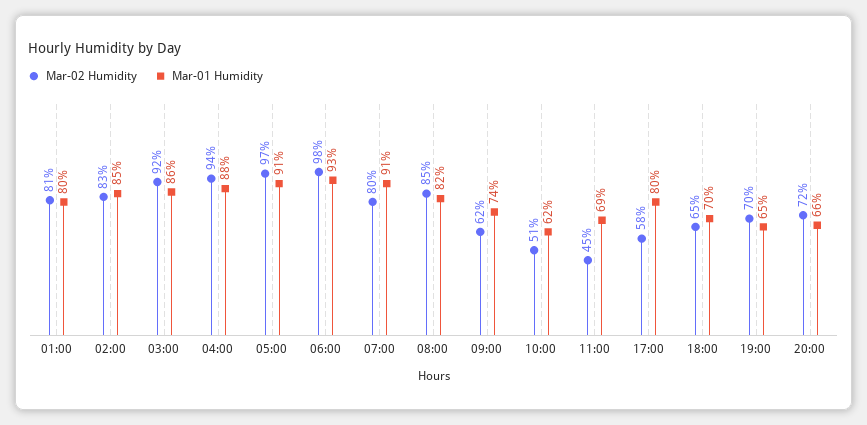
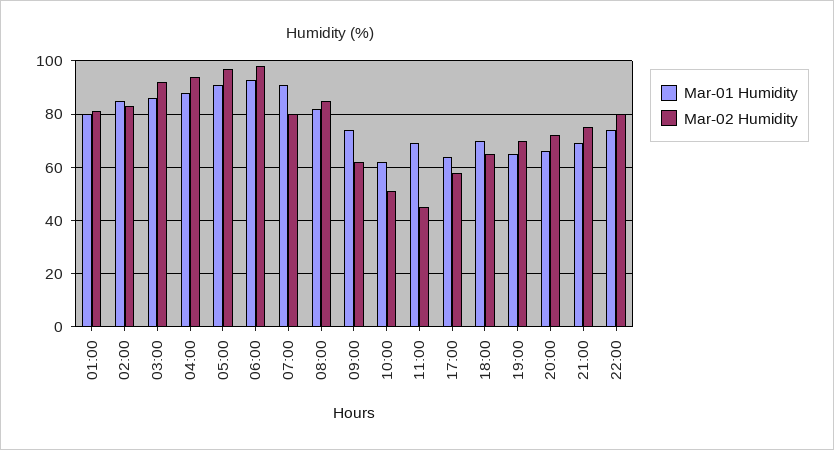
Mar-01 Humidity, 17:00: 80 -> 65
Mar-01 Humidity, 21:00: none -> 70
Mar-02 Humidity, 21:00: none -> 75
Mar-01 Humidity, 22:00: none -> 75
Mar-02 Humidity, 22:00: none -> 80

